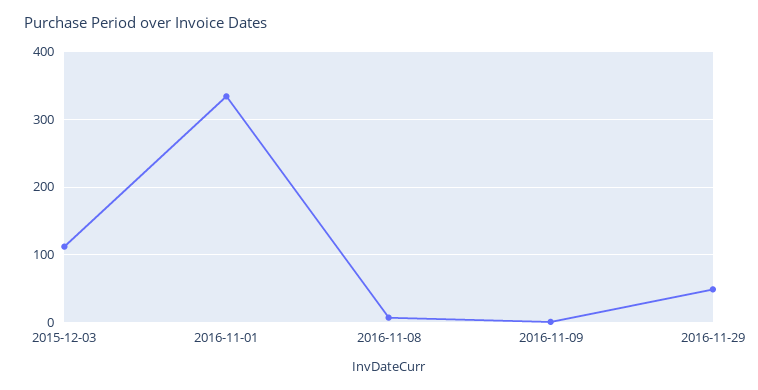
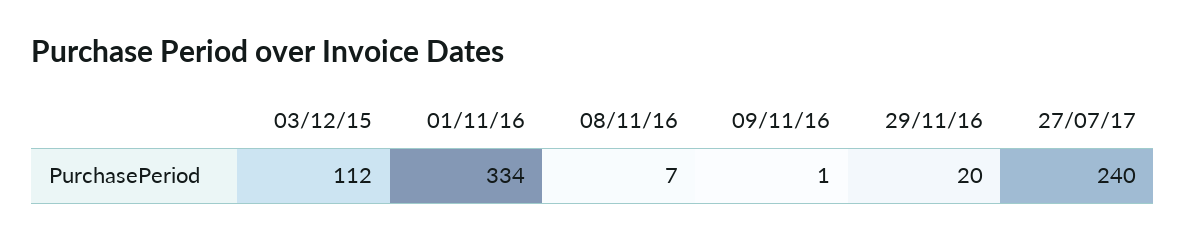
2016-11-29: 50 -> 20
27/07/17: none -> 240

